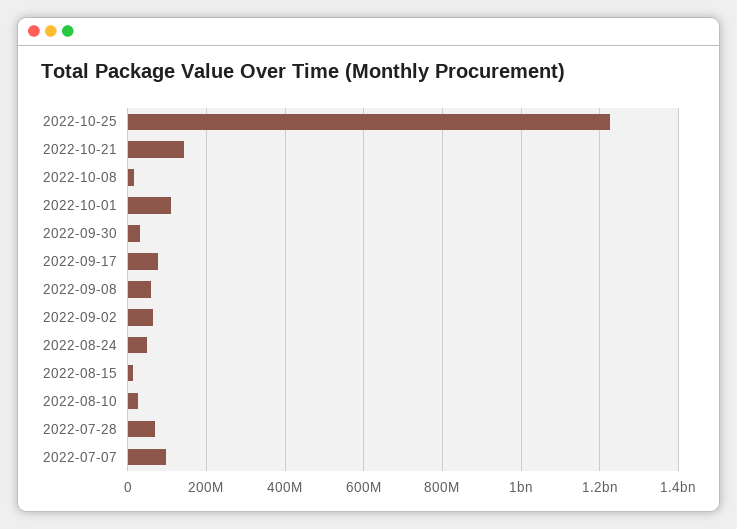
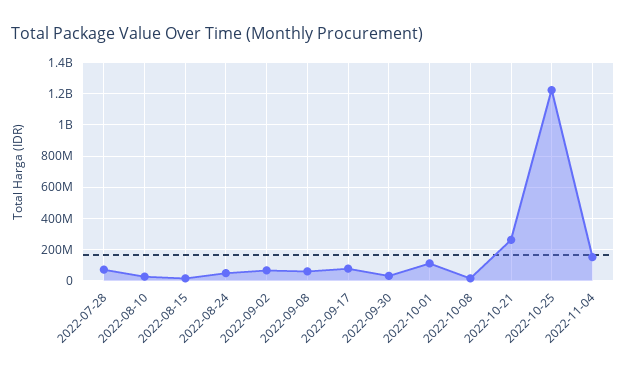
2022-10-21: 140000000 -> 250000000
2022-07-07: 100000000 -> none
2022-11-04: none -> 150000000

